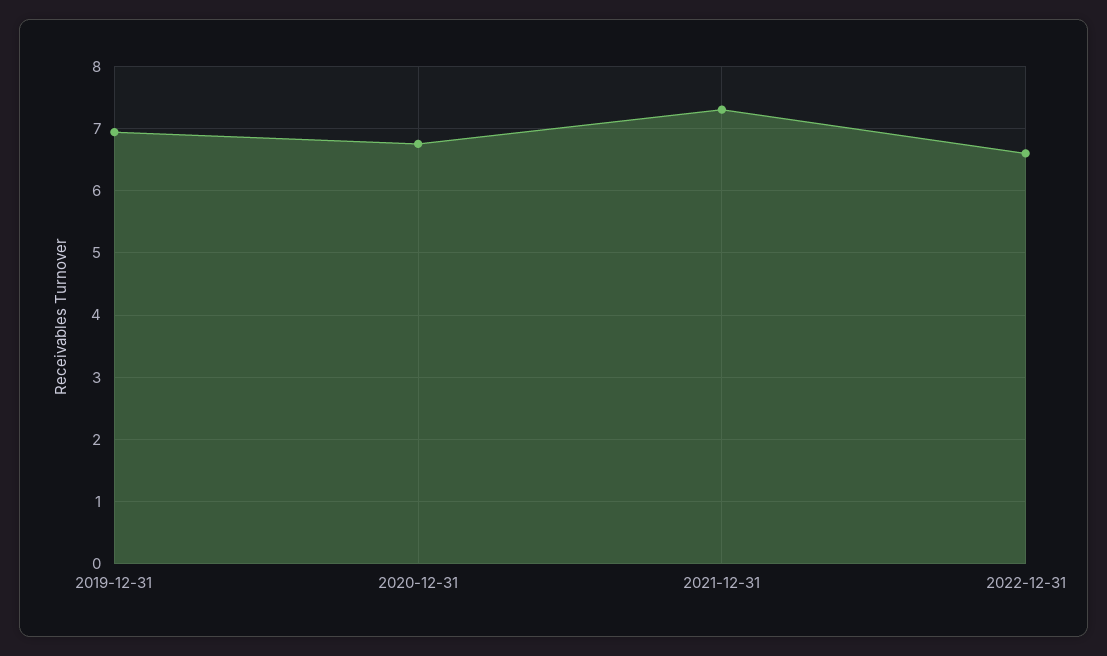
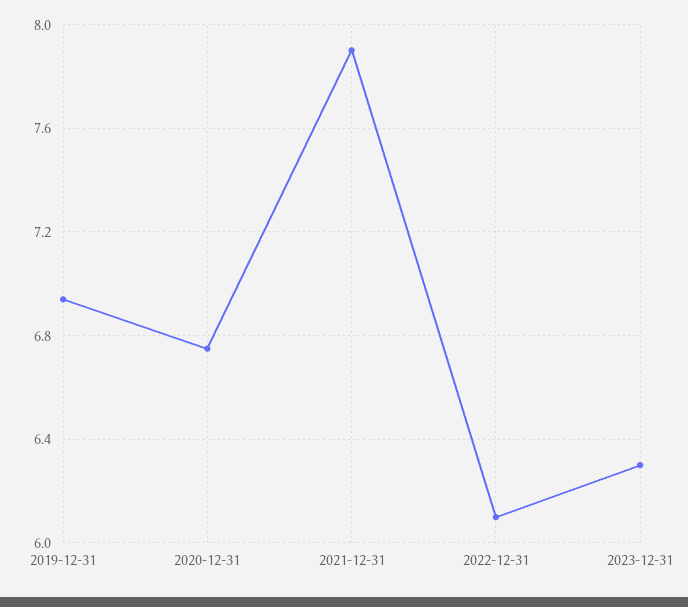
2021-12-31: 7.3 -> 7.9
2022-12-31: 6.6 -> 6.1
2023-12-31: none -> 6.3

